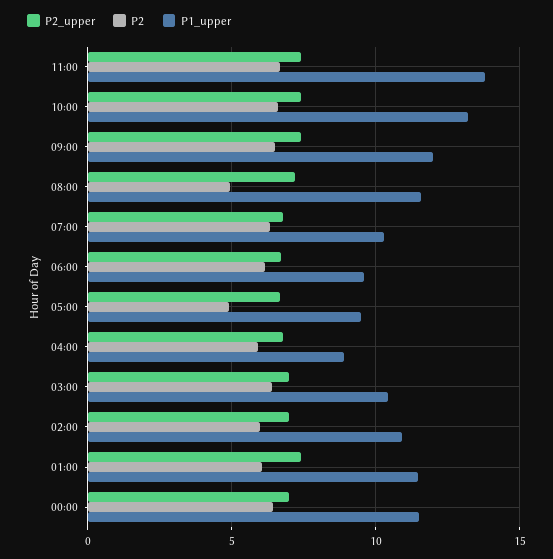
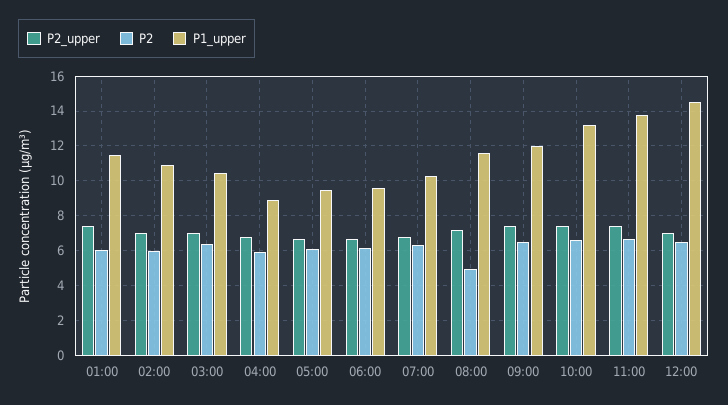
P2, 05:00: 5 -> 6
P2_upper, 00:00: 7 -> none
P2, 00:00: 6.5 -> none
P1_upper, 00:00: 11.5 -> none
P2_upper, 12:00: none -> 7
P2, 12:00: none -> 6.5
P1_upper, 12:00: none -> 14.5

